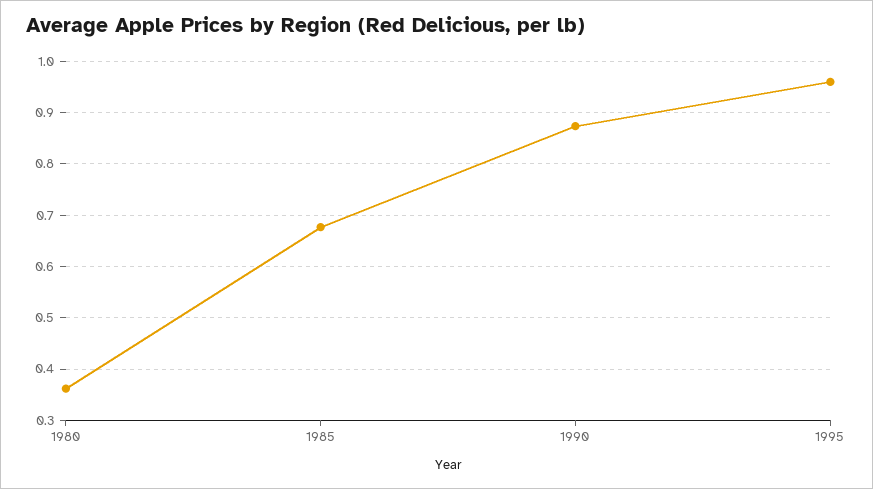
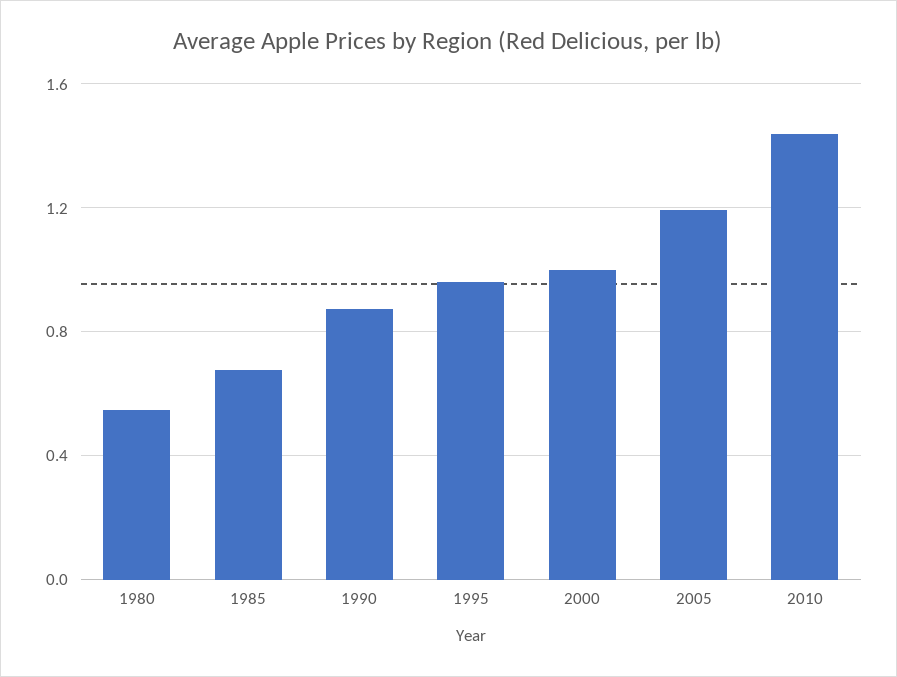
1980: 0.36 -> 0.55
2000: none -> 1
2005: none -> 1.2
2010: none -> 1.45

